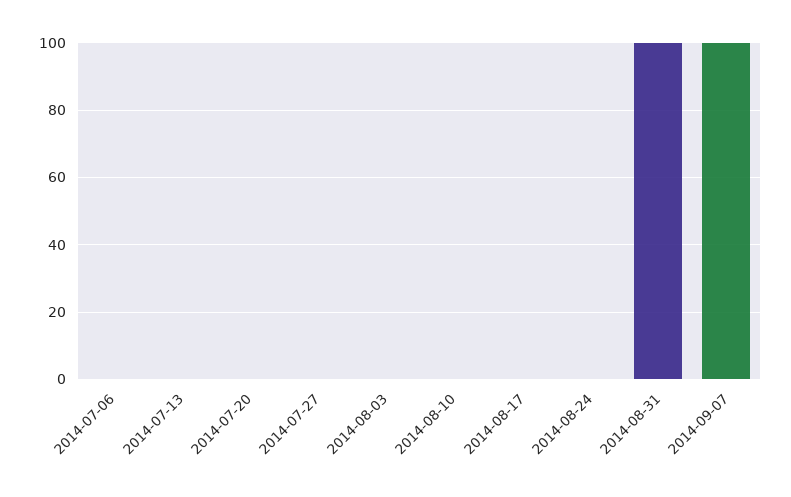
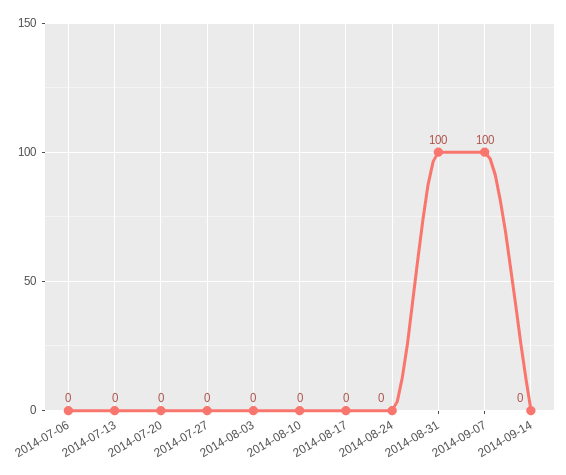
2014-09-14: none -> 0

